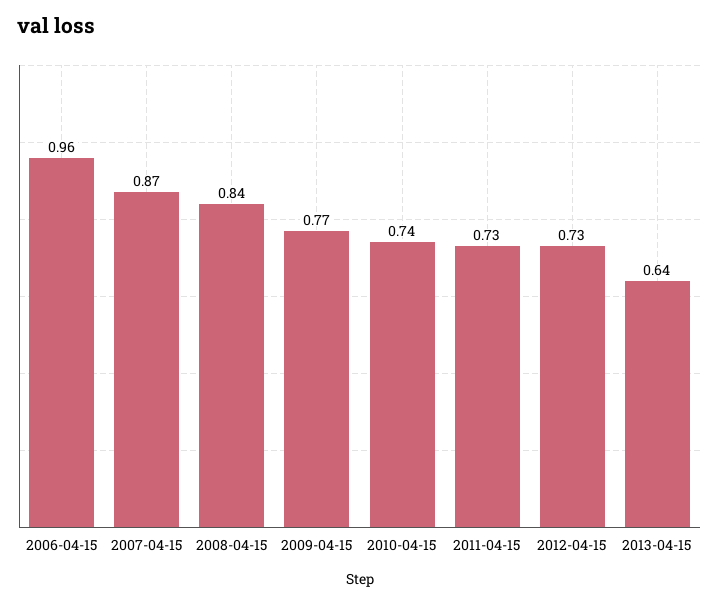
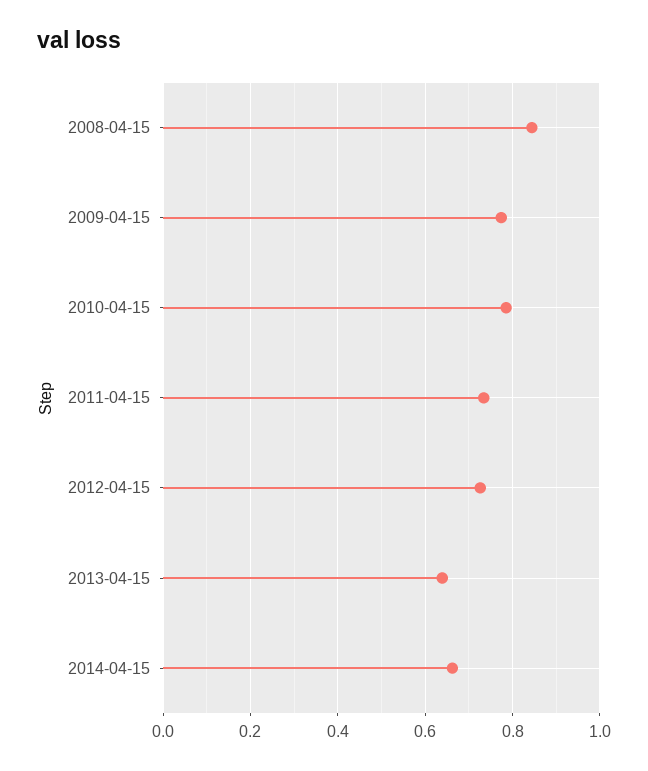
2006-04-15: 0.96 -> none
2007-04-15: 0.87 -> none
2010-04-15: 0.74 -> 0.78
2014-04-15: none -> 0.66

